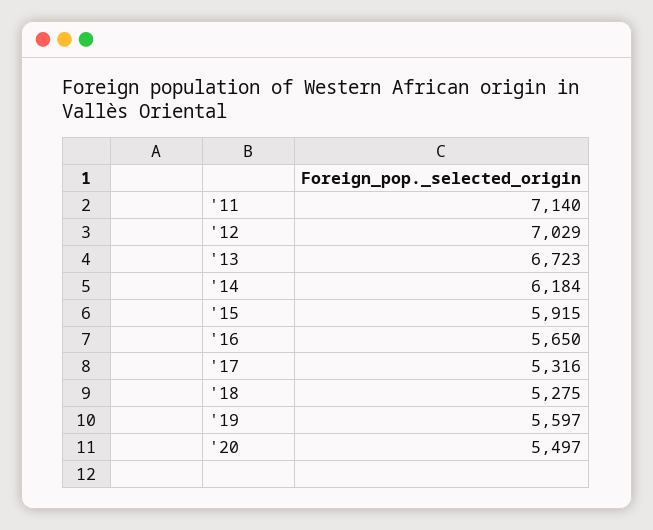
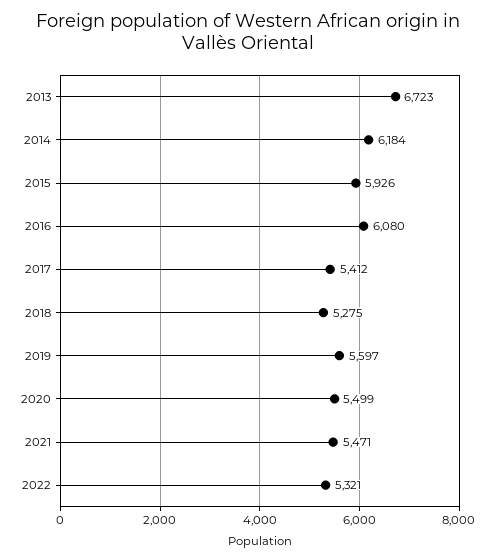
'11: 7140 -> none
'12: 7029 -> none
'15: 5915 -> 5926
'16: 5650 -> 6080
'17: 5316 -> 5412
'20: 5497 -> 5499
2021: none -> 5471
2022: none -> 5321

